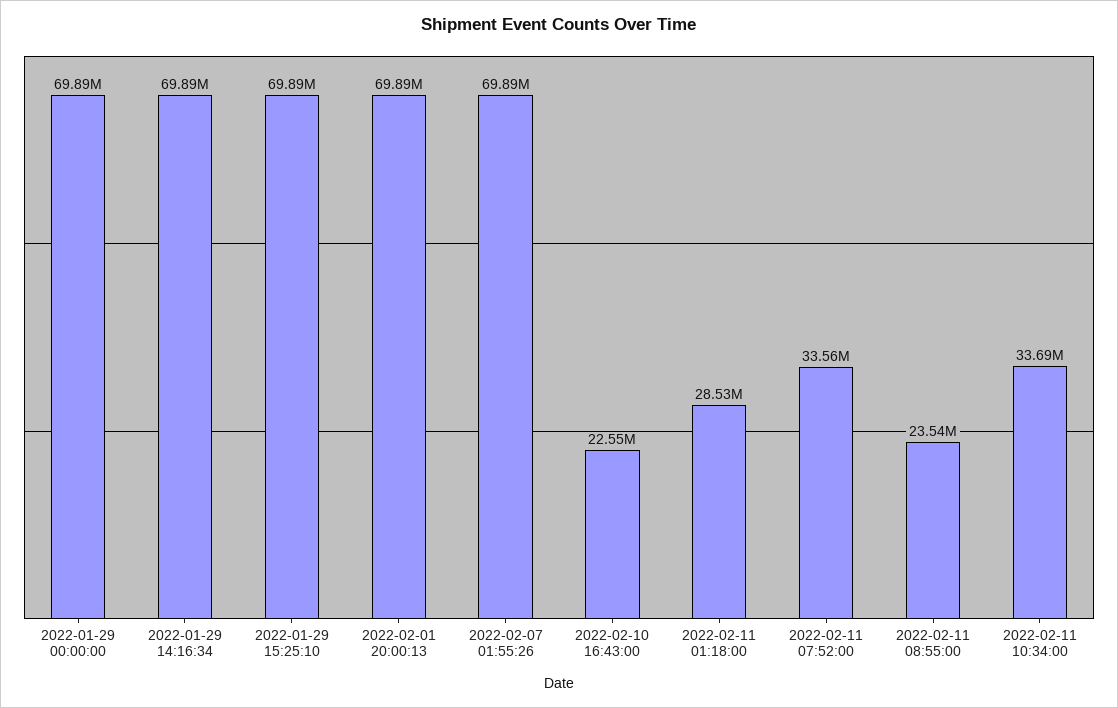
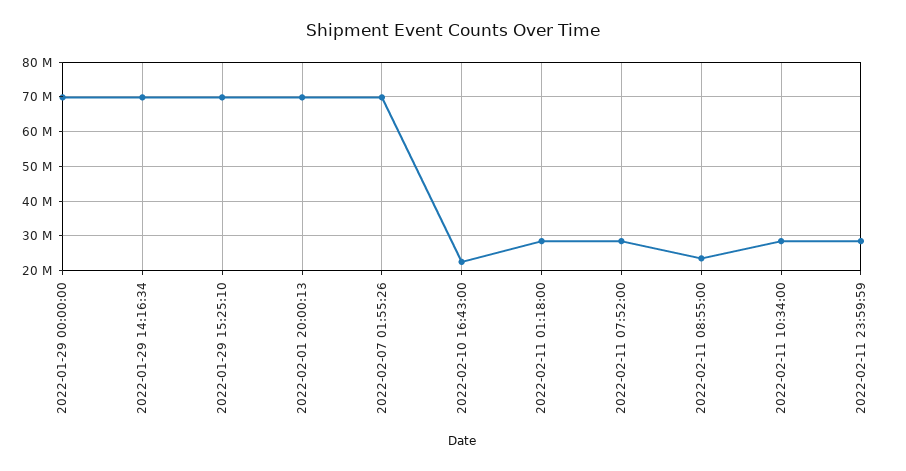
2022-02-11 07:52:00: 33560000 -> 28000000
2022-02-11 10:34:00: 33690000 -> 28000000
2022-02-11 23:59:59: none -> 28000000

